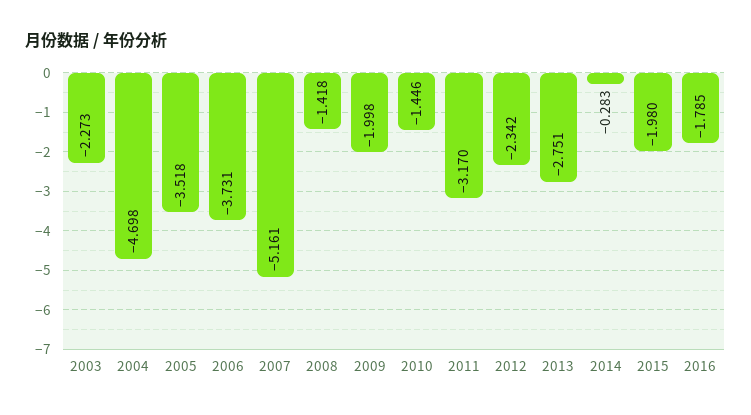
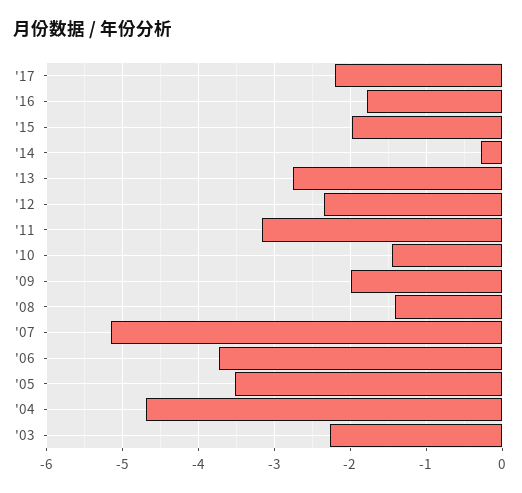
'17: none -> -2.2

